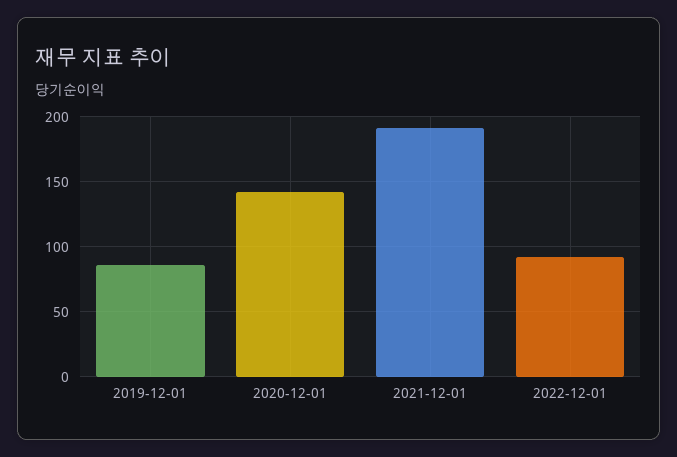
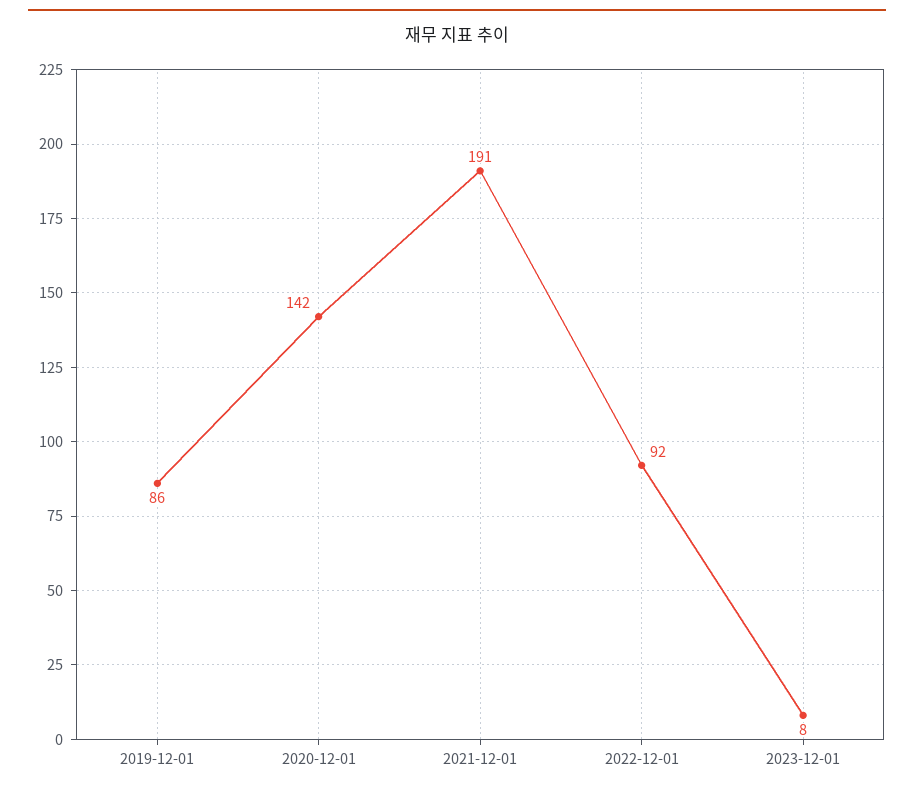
2023-12-01: none -> 8

